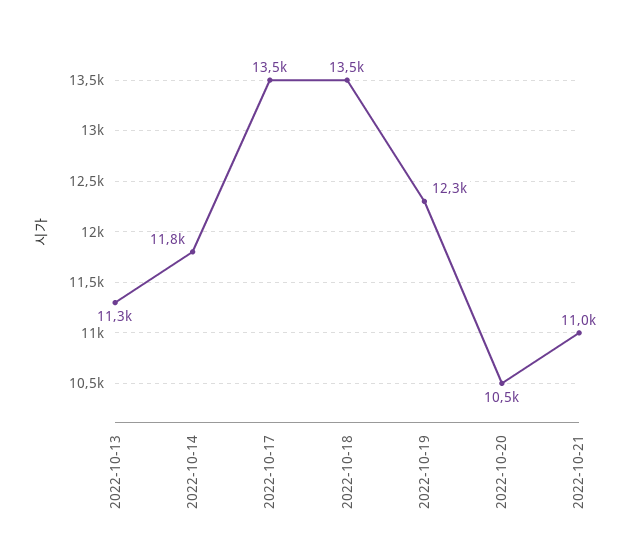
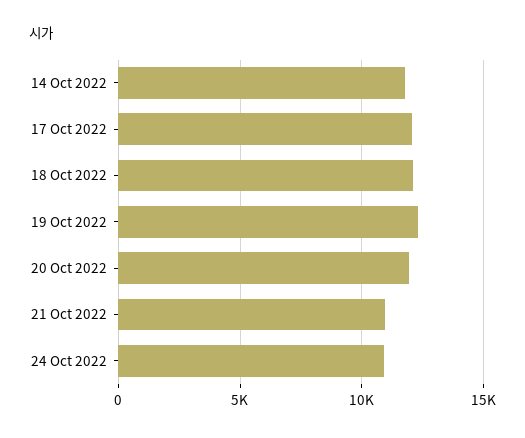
2022-10-13: 11300 -> none
2022-10-17: 13500 -> 12000
2022-10-18: 13500 -> 12000
2022-10-20: 10500 -> 12000
24 Oct 2022: none -> 11000

